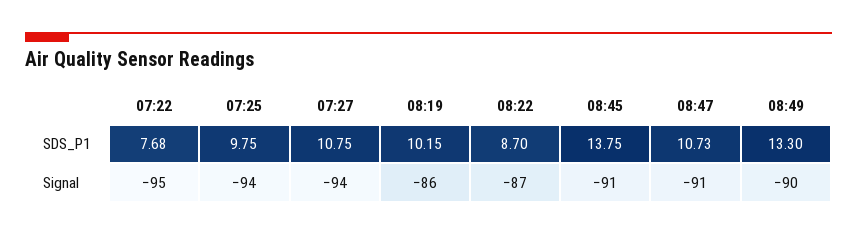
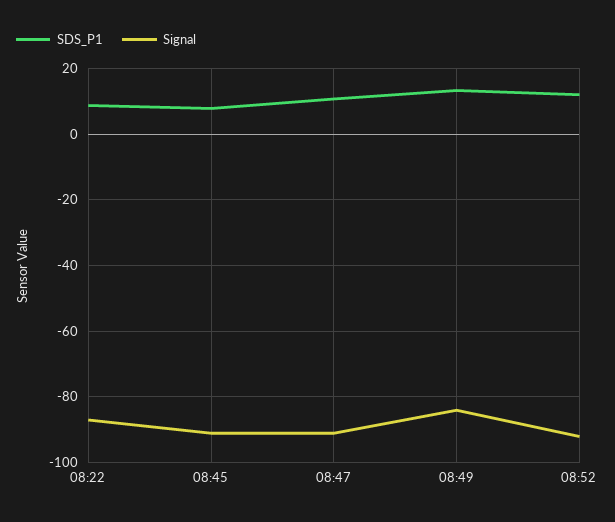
SDS_P1, 07:22: 7.68 -> none
SDS_P1, 07:25: 9.75 -> none
SDS_P1, 07:27: 10.75 -> none
SDS_P1, 08:19: 10.15 -> none
SDS_P1, 08:45: 13.75 -> 8
Signal, 07:22: -95 -> none
Signal, 07:25: -94 -> none
Signal, 07:27: -94 -> none
Signal, 08:19: -86 -> none
Signal, 08:49: -90 -> -84
SDS_P1, 08:52: none -> 12
Signal, 08:52: none -> -92

